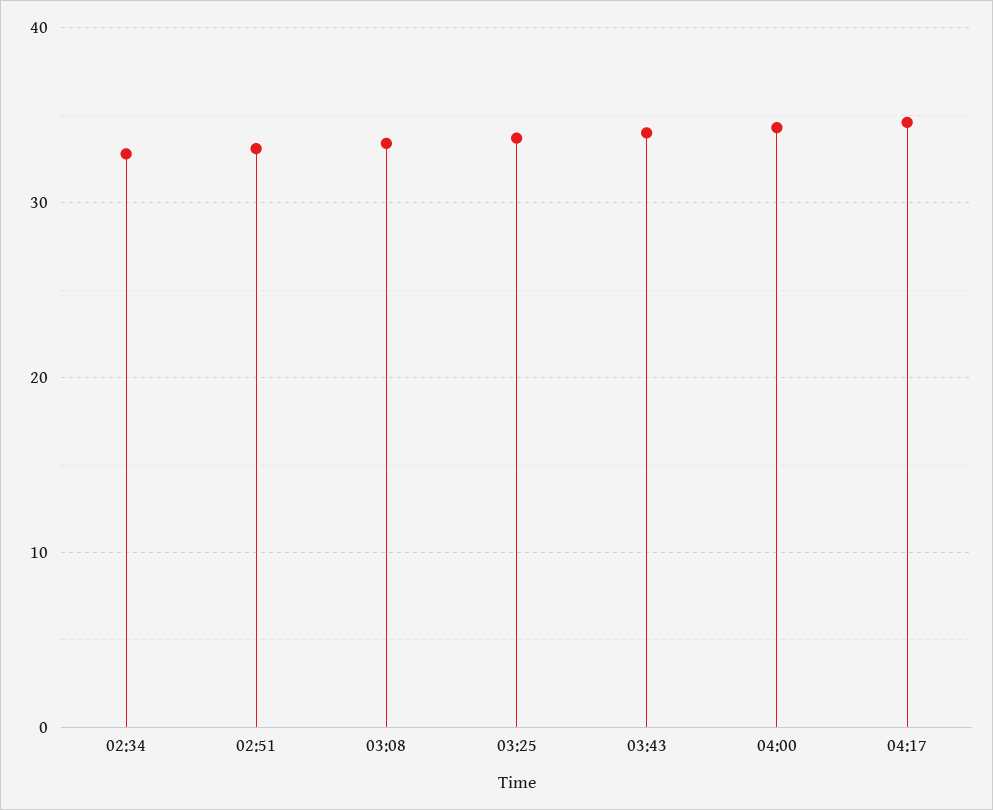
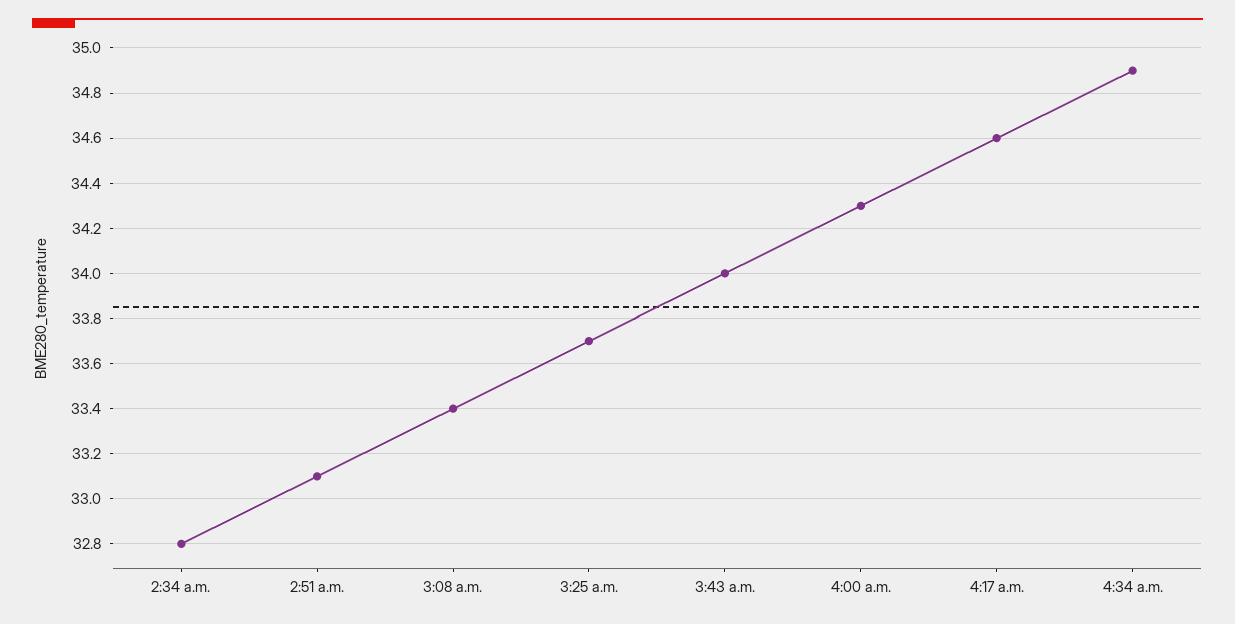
4:34 a.m.: none -> 34.9

